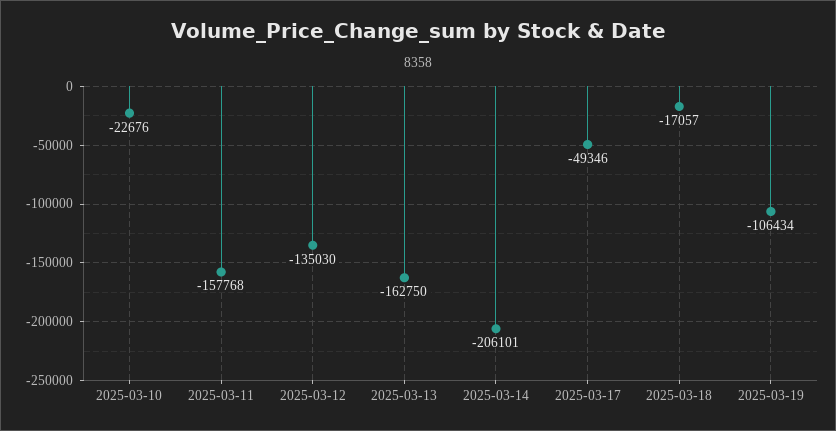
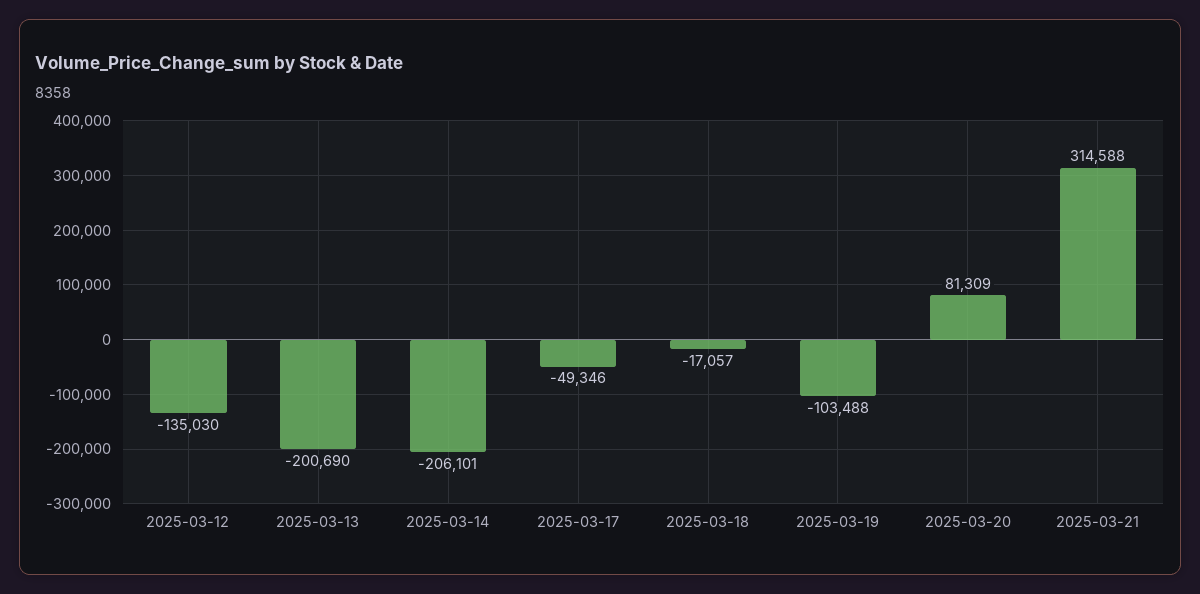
2025-03-10: -22676 -> none
2025-03-11: -157768 -> none
2025-03-13: -162750 -> -200690
2025-03-19: -106434 -> -103488
2025-03-20: none -> 81309
2025-03-21: none -> 314588

